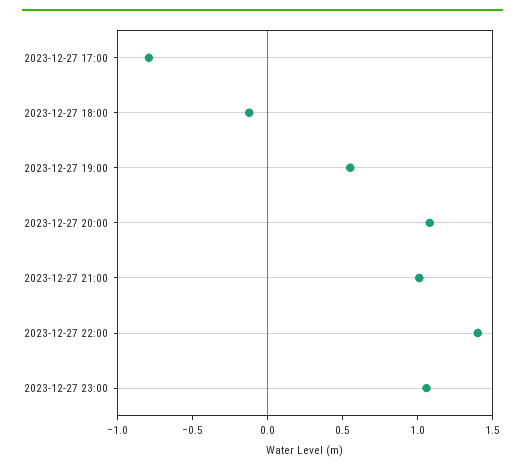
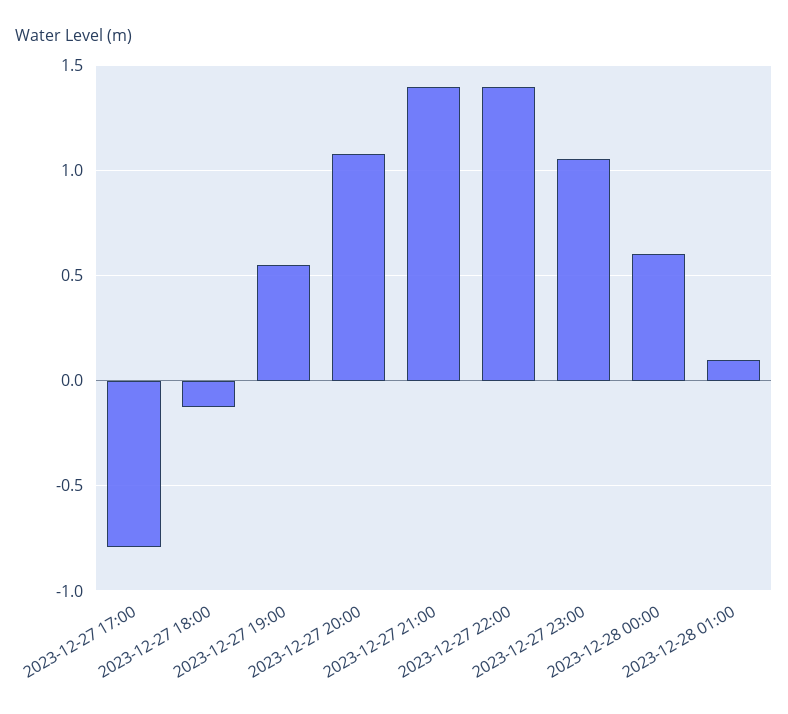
2023-12-27 21:00: 1 -> 1.4
2023-12-28 00:00: none -> 0.6
2023-12-28 01:00: none -> 0.1

